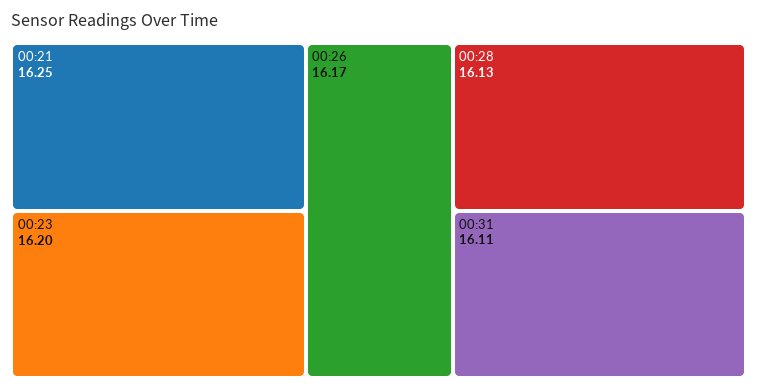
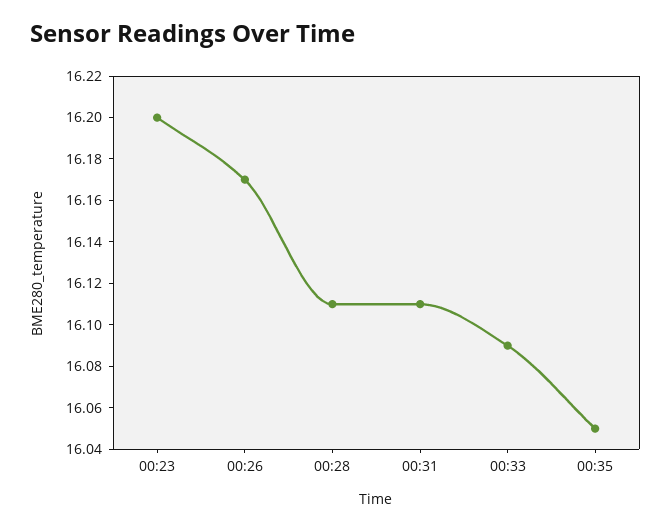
00:21: 16.25 -> none
00:28: 16.13 -> 16.11
00:33: none -> 16.09
00:35: none -> 16.05

